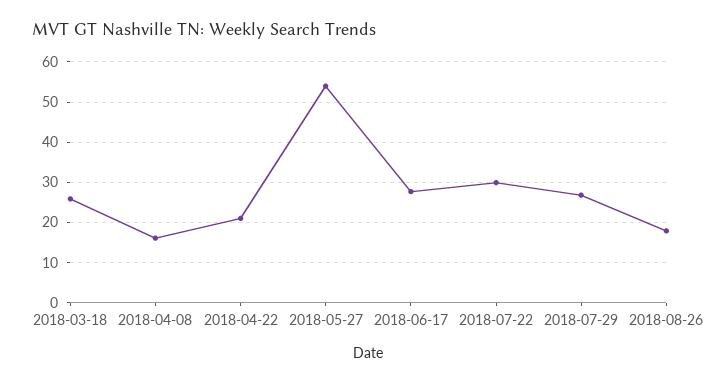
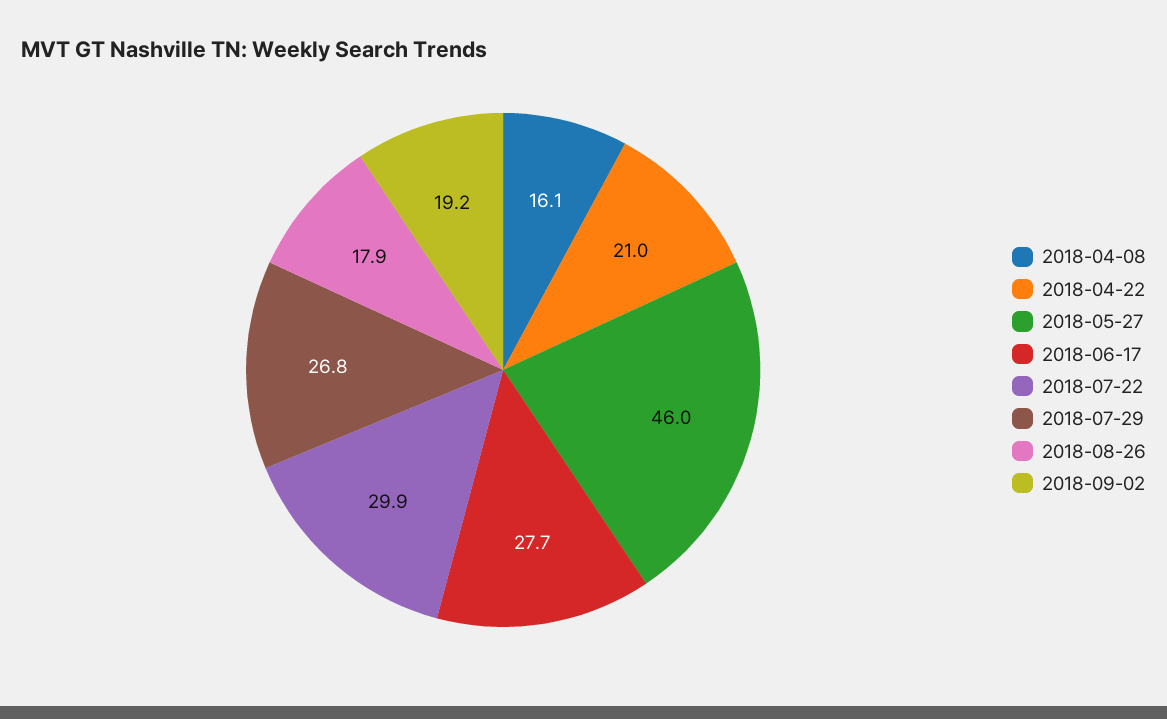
2018-03-18: 26 -> none
2018-05-27: 54 -> 46
2018-09-02: none -> 19.2

